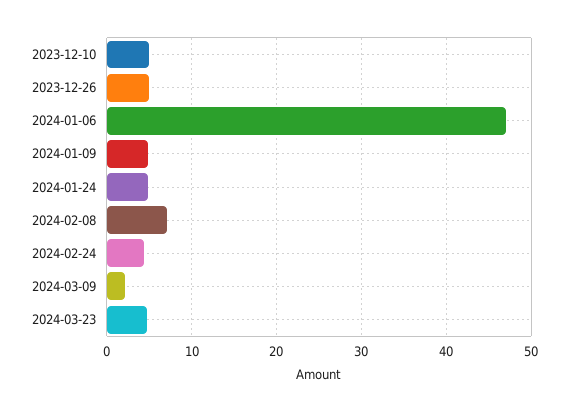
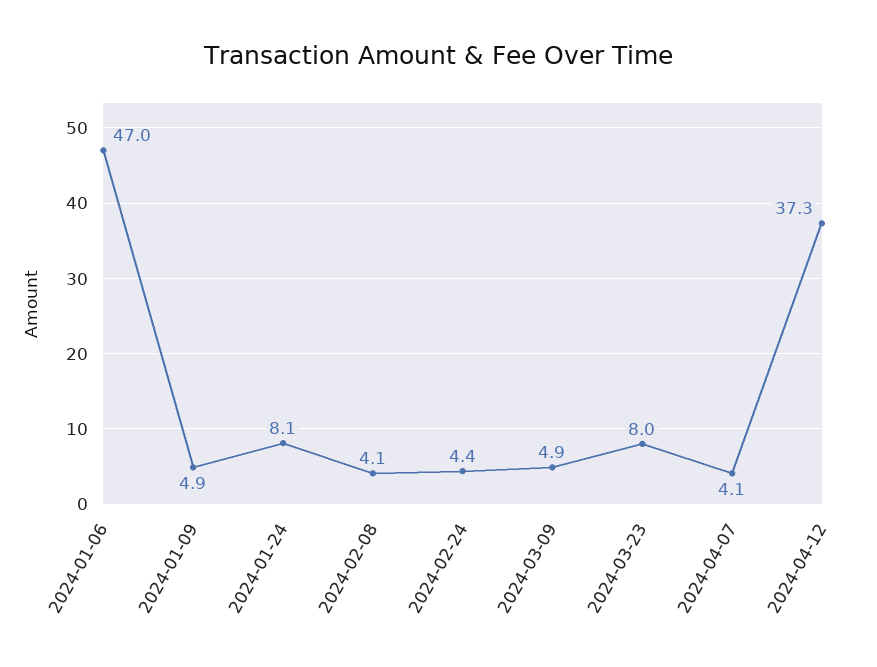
2023-12-10: 5 -> none
2023-12-26: 5 -> none
2024-01-24: 5 -> 8.1
2024-02-08: 7 -> 4.1
2024-03-09: 2 -> 4.9
2024-03-23: 5 -> 8
2024-04-07: none -> 4.1
2024-04-12: none -> 37.3

